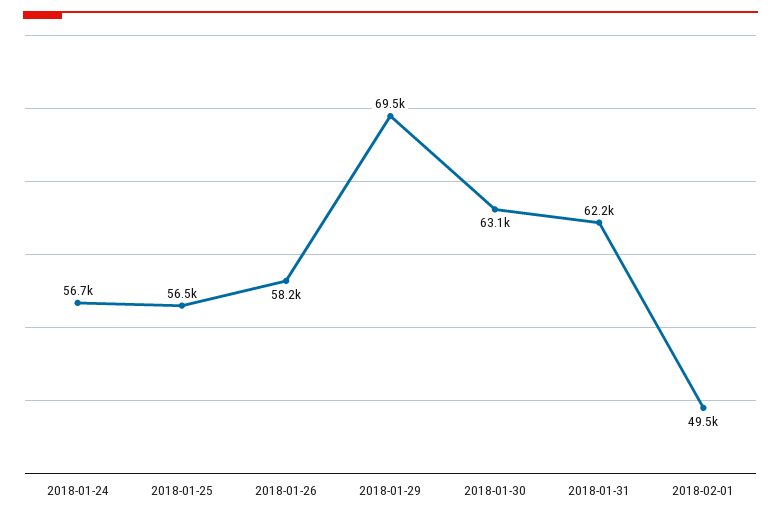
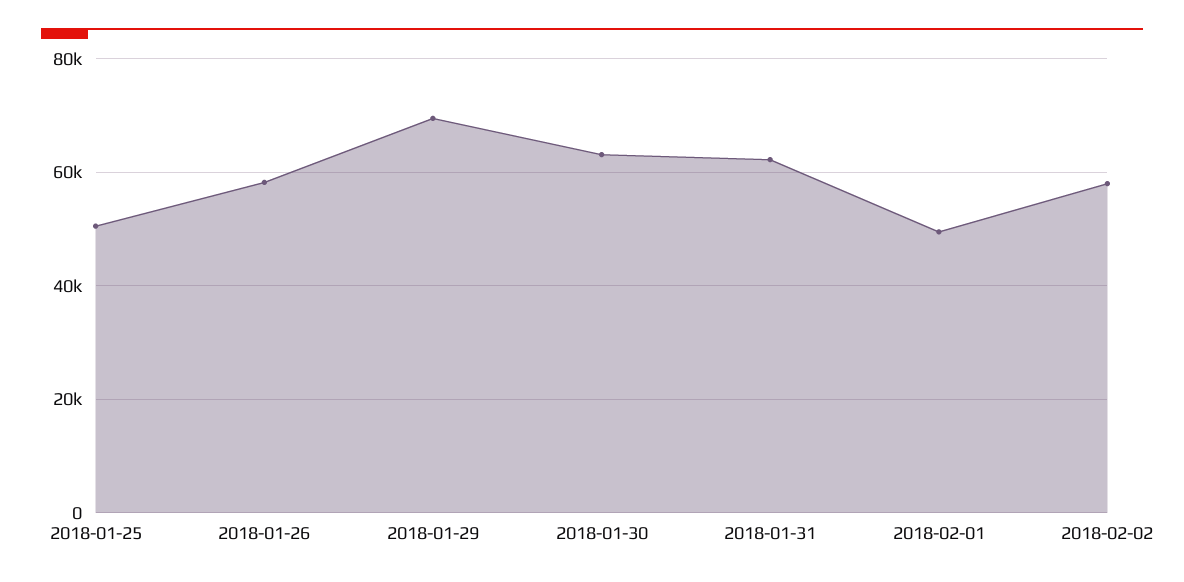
2018-01-24: 56700 -> none
2018-01-25: 56500 -> 50000
2018-02-02: none -> 58000

